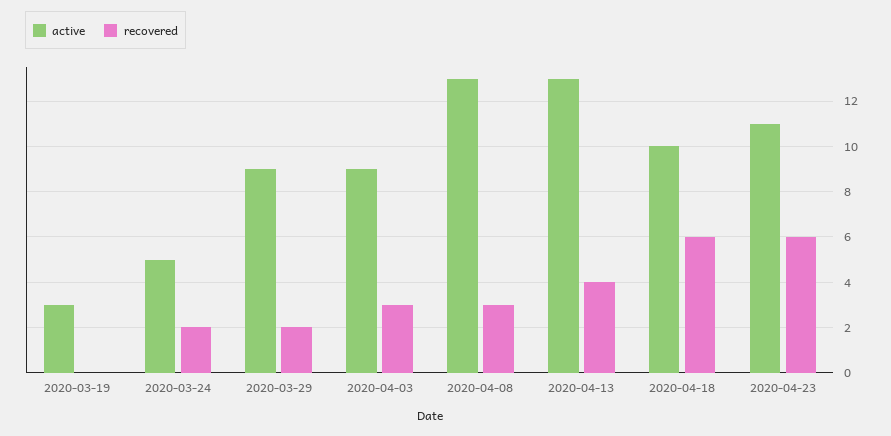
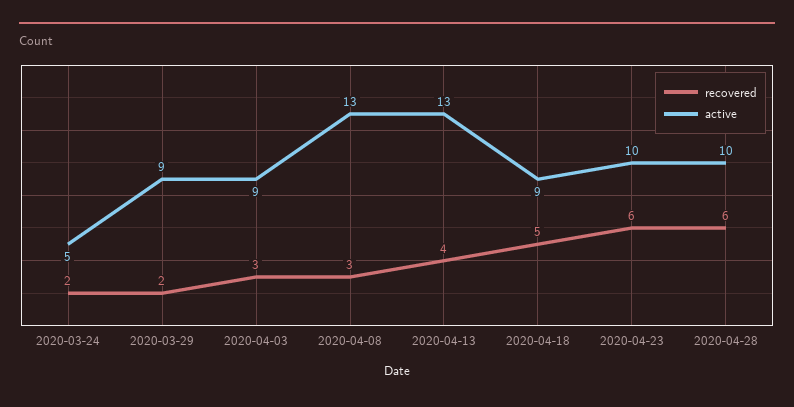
active, 2020-03-19: 3 -> none
recovered, 2020-03-19: 0 -> none
active, 2020-04-18: 10 -> 9
recovered, 2020-04-18: 6 -> 5
active, 2020-04-23: 11 -> 10
recovered, 2020-04-28: none -> 6
active, 2020-04-28: none -> 10

